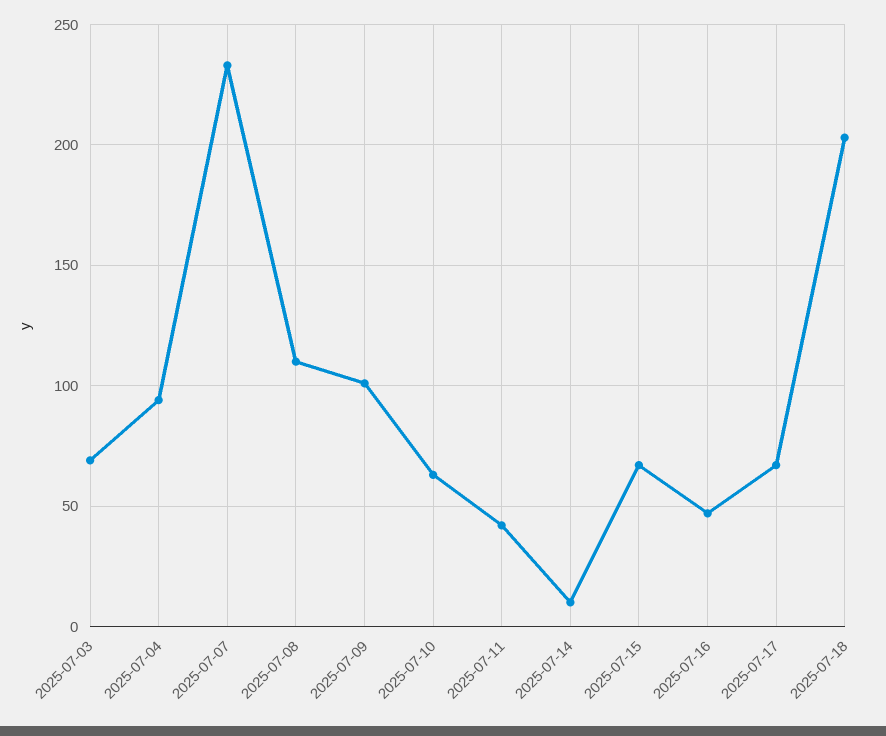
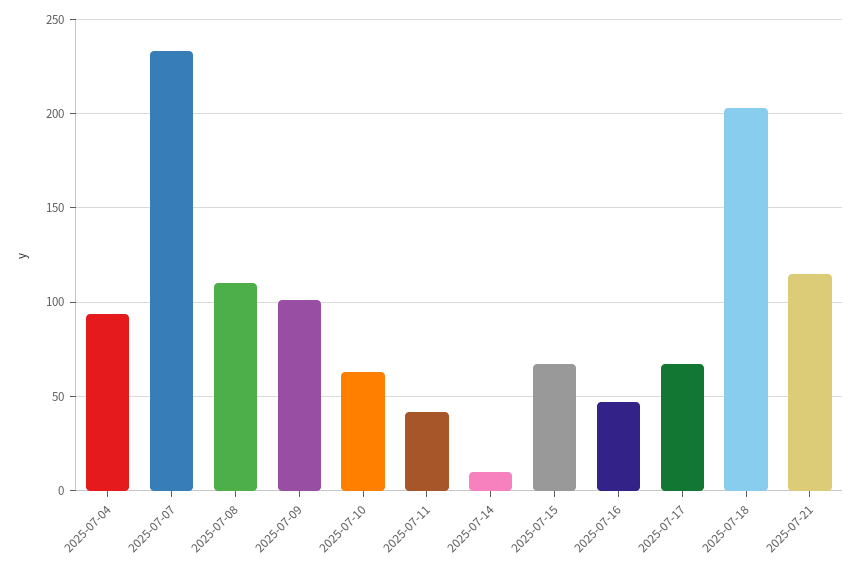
2025-07-03: 70 -> none
2025-07-21: none -> 115

